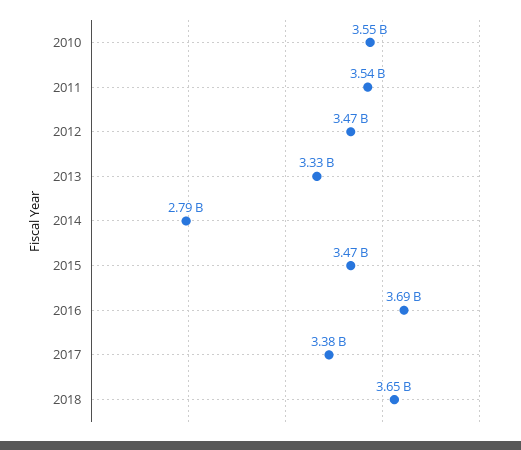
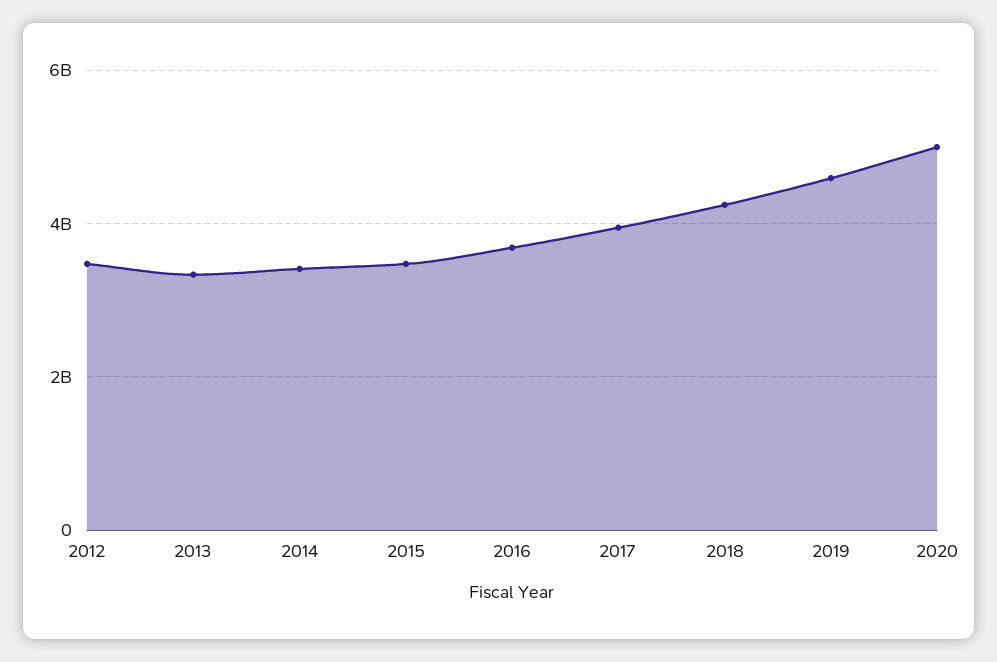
2010: 3550000000 -> none
2011: 3540000000 -> none
2014: 2790000000 -> 3400000000
2017: 3380000000 -> 4000000000
2018: 3650000000 -> 4200000000
2019: none -> 4600000000
2020: none -> 5000000000

